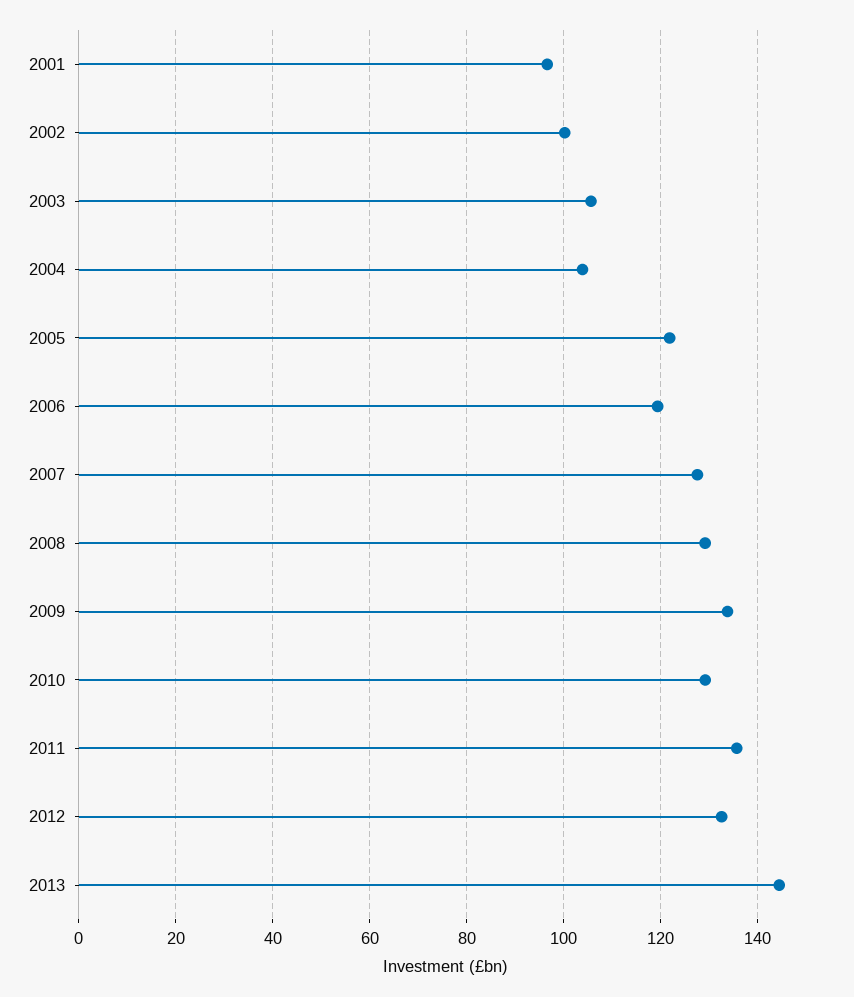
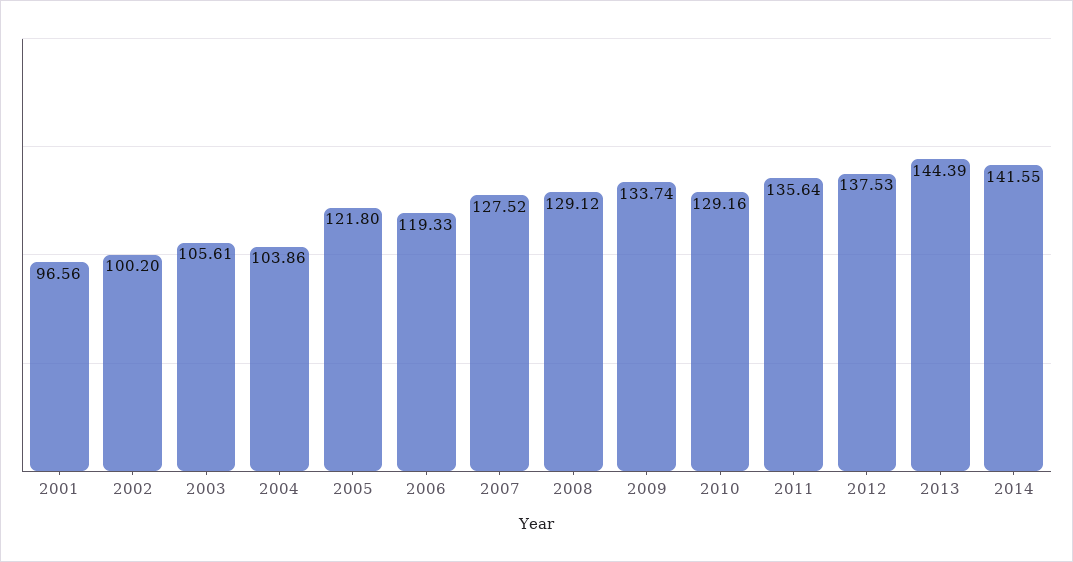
2012: 132 -> 137.53
2014: none -> 141.55

